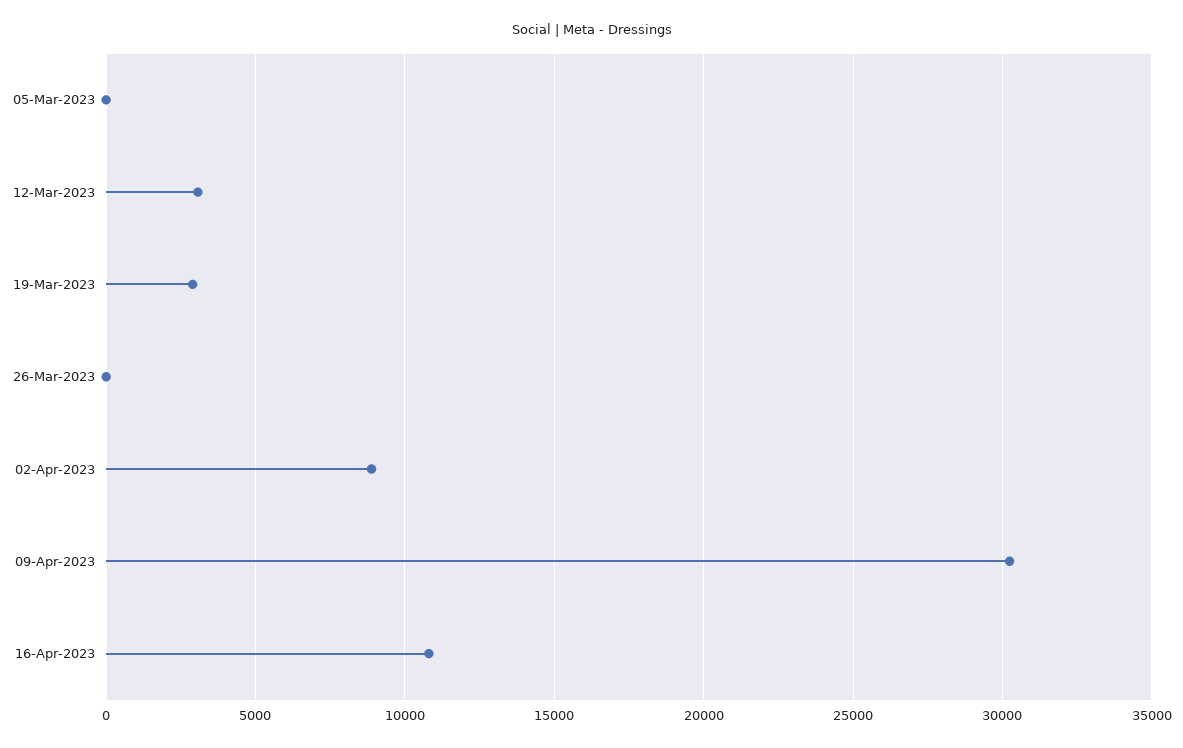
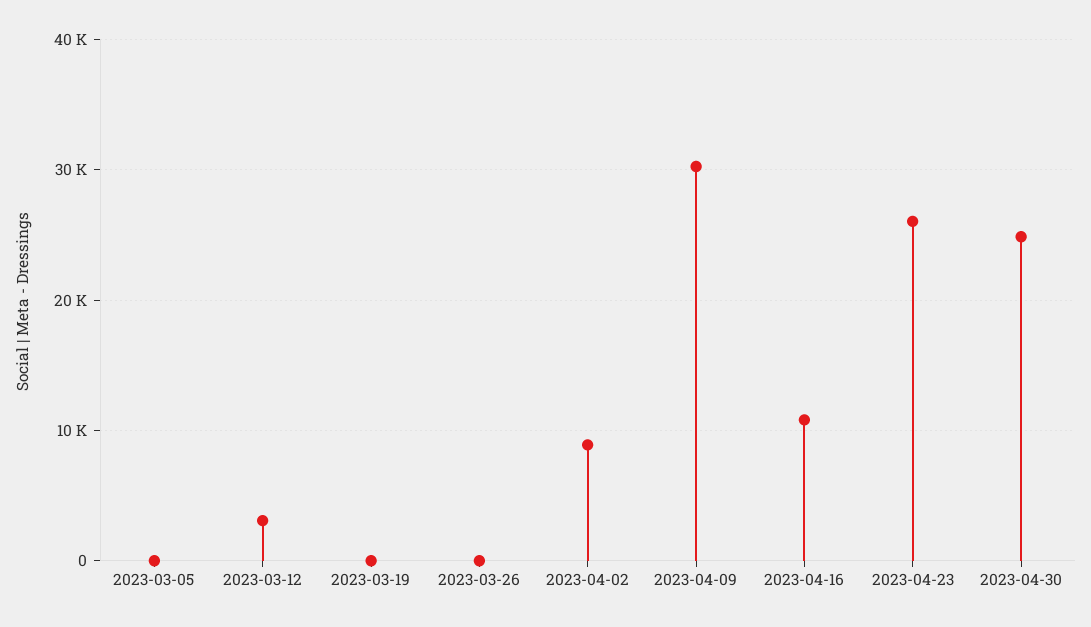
19-Mar-2023: 3000 -> 0
2023-04-23: none -> 26000
2023-04-30: none -> 25000

